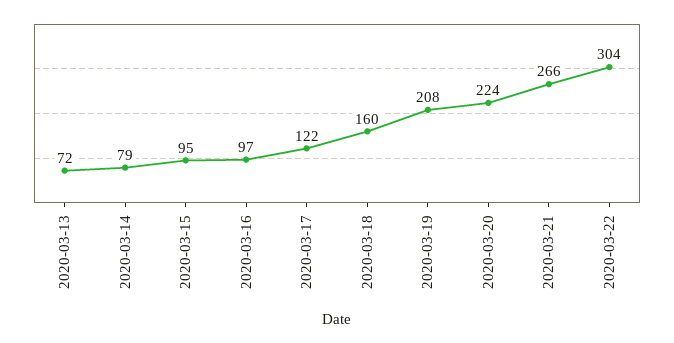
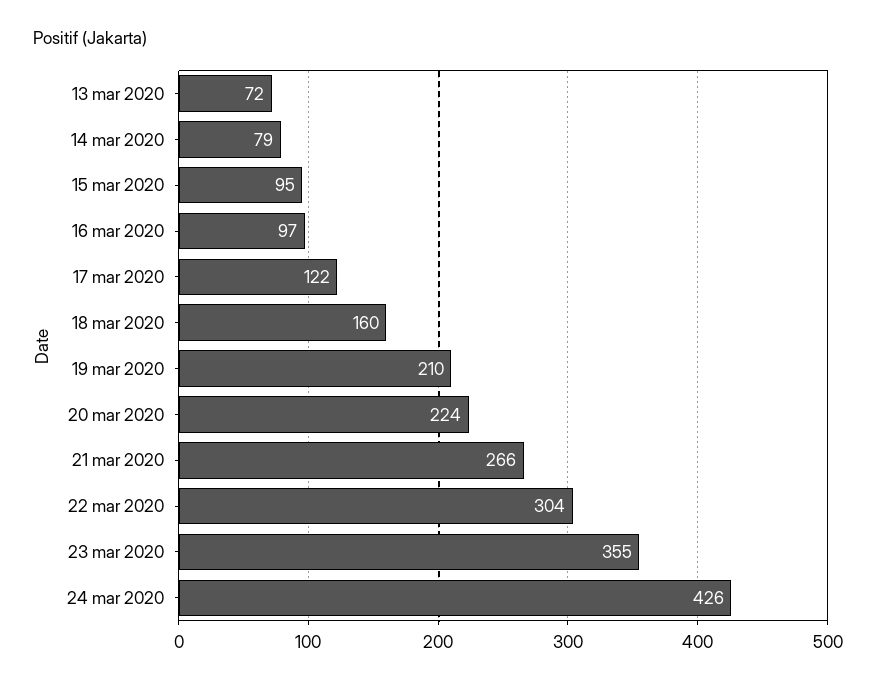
2020-03-19: 208 -> 210
23 mar 2020: none -> 355
24 mar 2020: none -> 426

